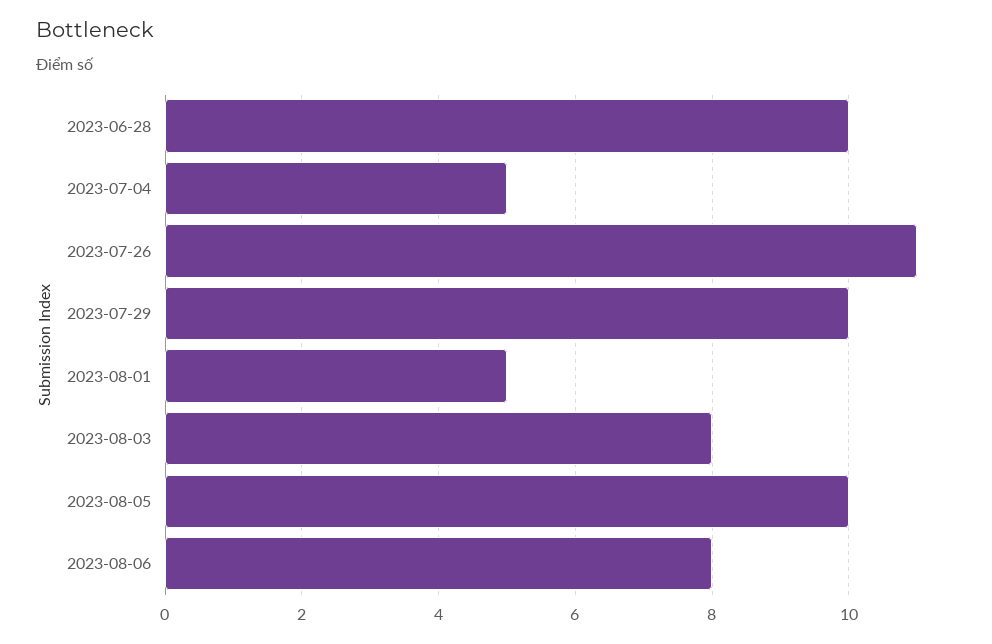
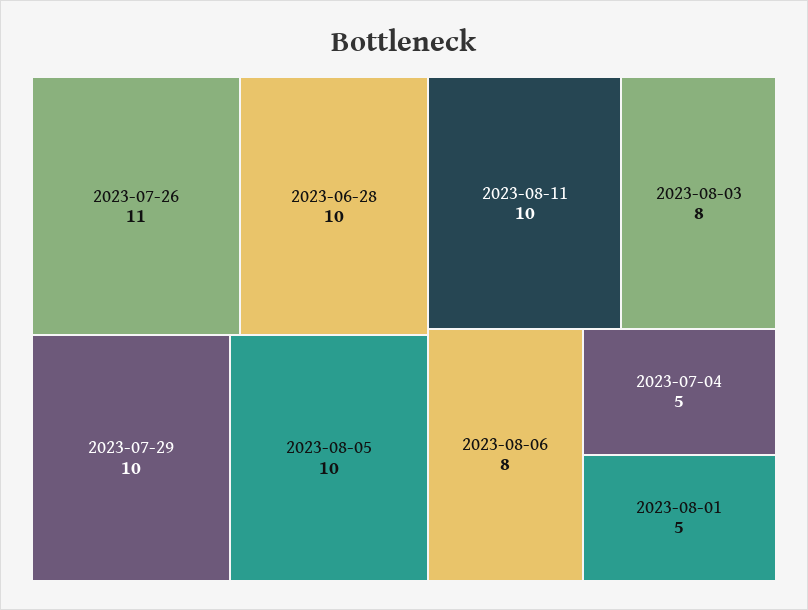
2023-08-11: none -> 10

